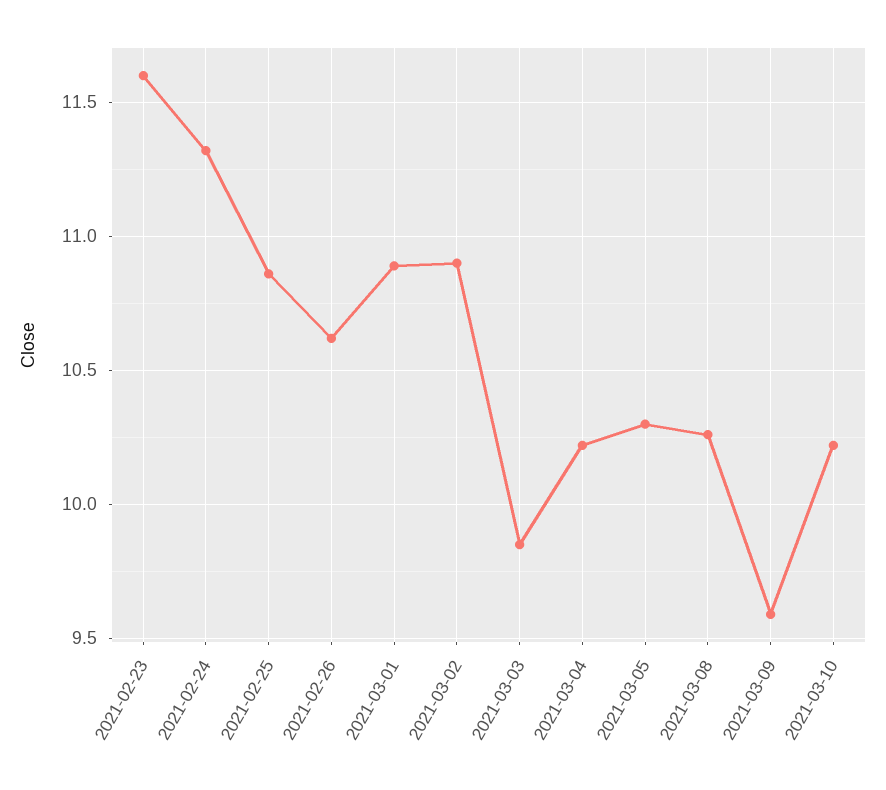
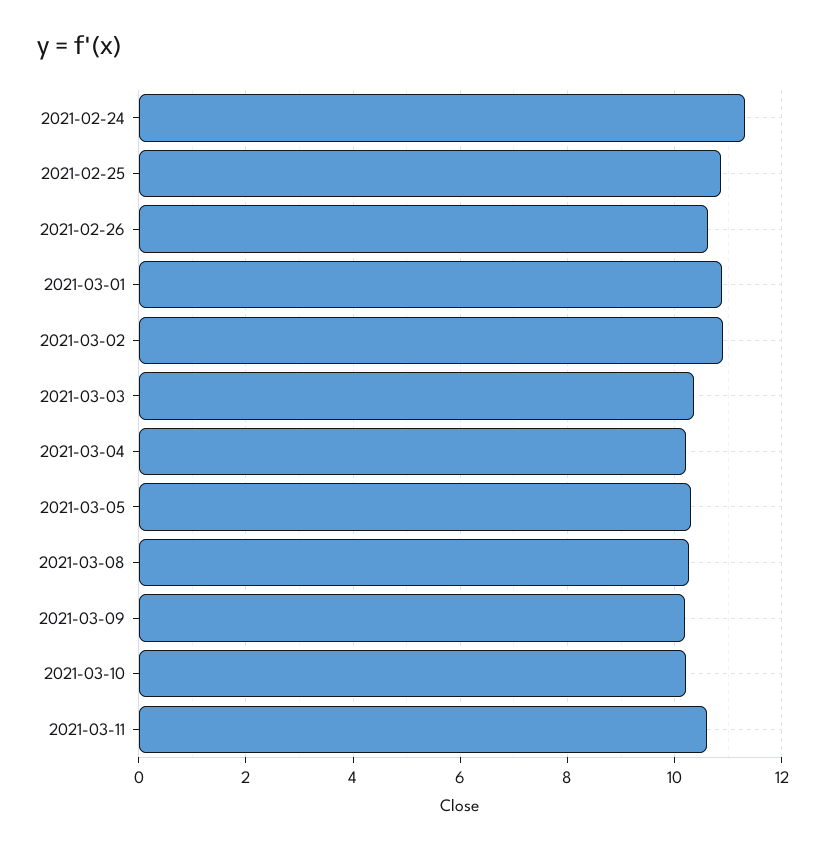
2021-02-23: 11.6 -> none
2021-03-03: 9.85 -> 10.4
2021-03-09: 9.6 -> 10.2
2021-03-11: none -> 10.6

